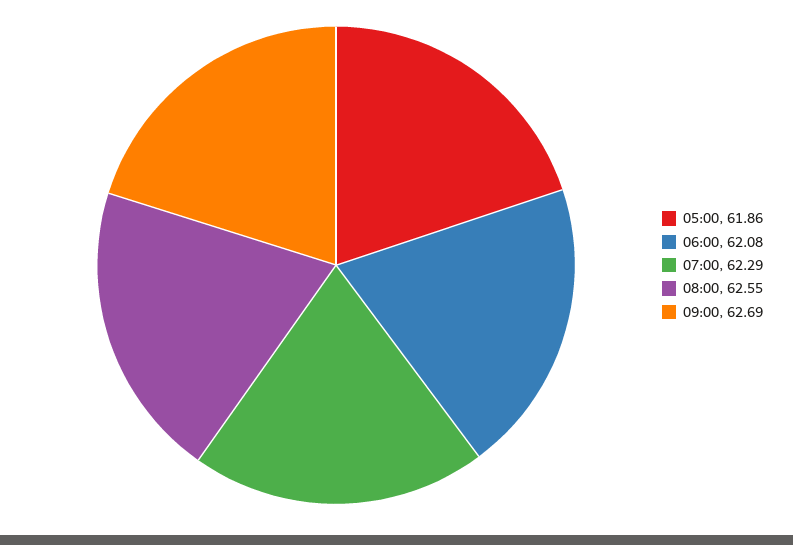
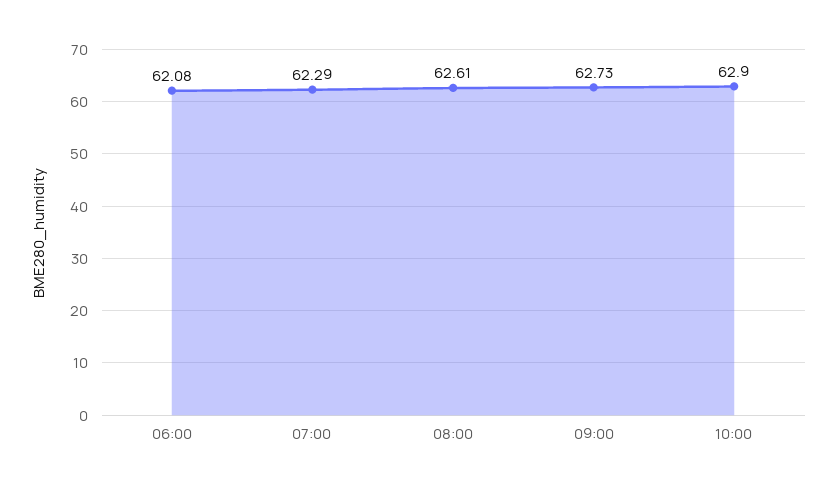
05:00: 61.86 -> none
08:00: 62.55 -> 62.61
09:00: 62.69 -> 62.73
10:00: none -> 62.9

